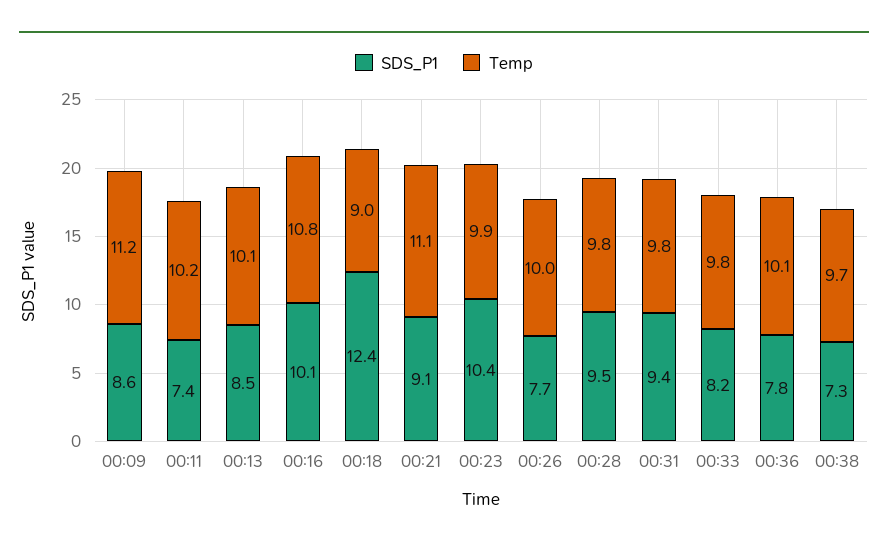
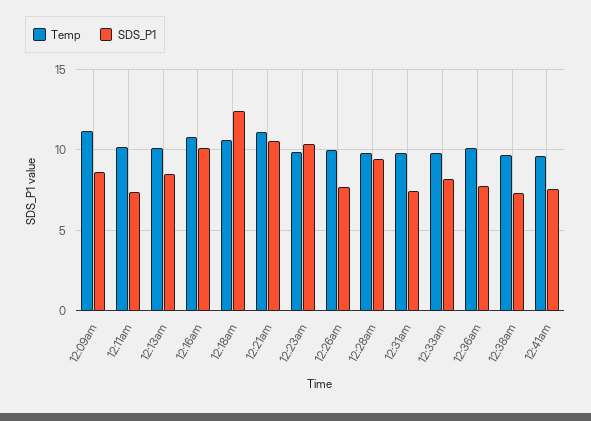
Temp, 00:18: 9 -> 10.5
SDS_P1, 00:21: 9.1 -> 10.5
SDS_P1, 00:31: 9.4 -> 7.5
Temp, 12:41am: none -> 9.5
SDS_P1, 12:41am: none -> 7.5

